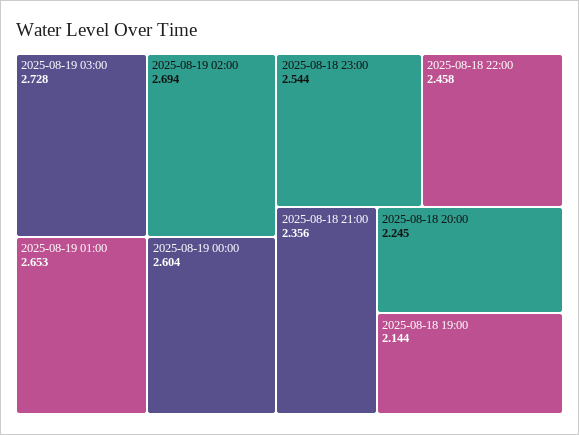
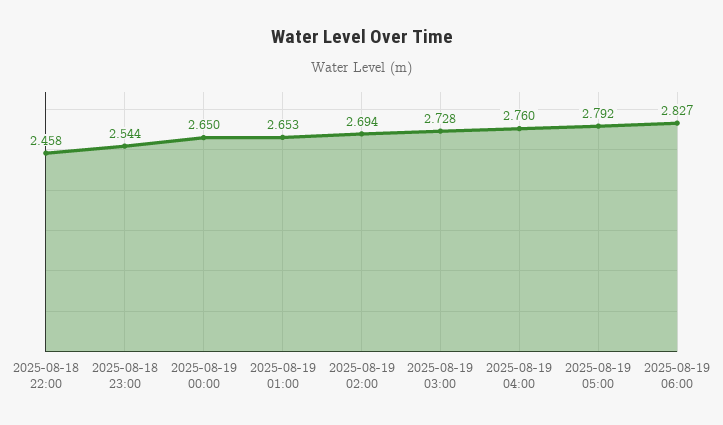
2025-08-19 00:00: 2.604 -> 2.65
2025-08-18 21:00: 2.356 -> none
2025-08-18 20:00: 2.245 -> none
2025-08-18 19:00: 2.144 -> none
2025-08-19 04:00: none -> 2.76
2025-08-19 05:00: none -> 2.792
2025-08-19 06:00: none -> 2.827

